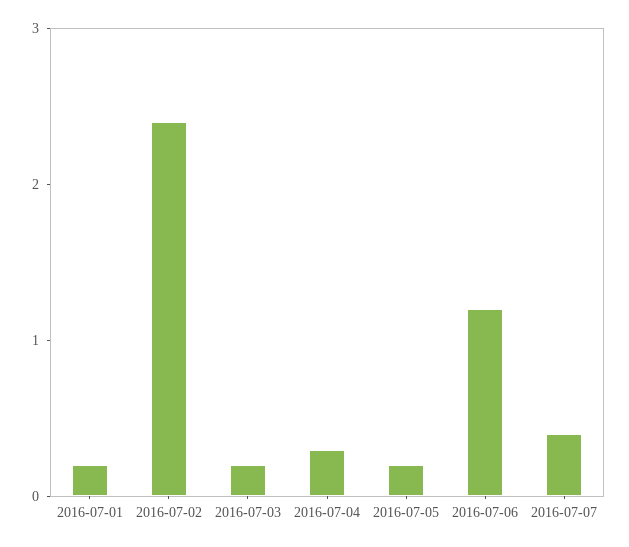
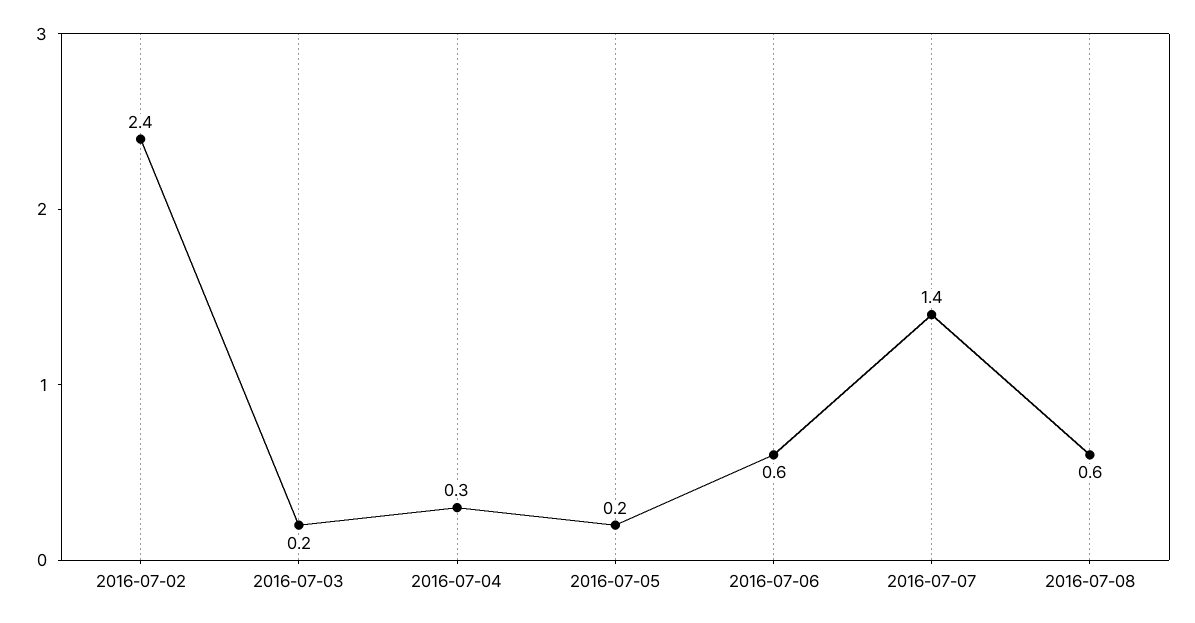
2016-07-01: 0.2 -> none
2016-07-06: 1.2 -> 0.6
2016-07-07: 0.4 -> 1.4
2016-07-08: none -> 0.6

